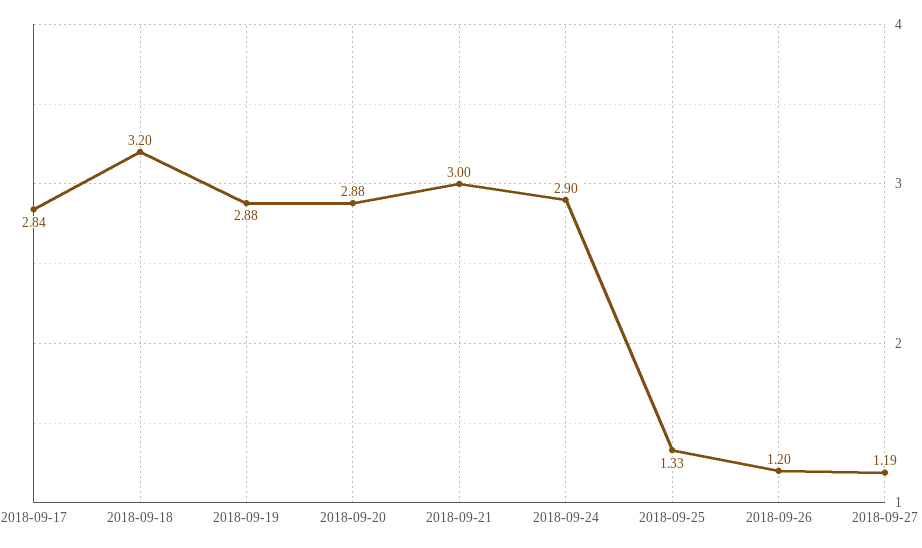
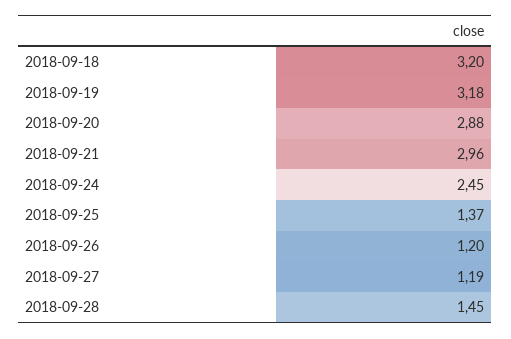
2018-09-17: 2.84 -> none
2018-09-19: 2.88 -> 3.18
2018-09-21: 3 -> 2.96
2018-09-24: 2.9 -> 2.45
2018-09-25: 1.33 -> 1.37
2018-09-28: none -> 1.45

